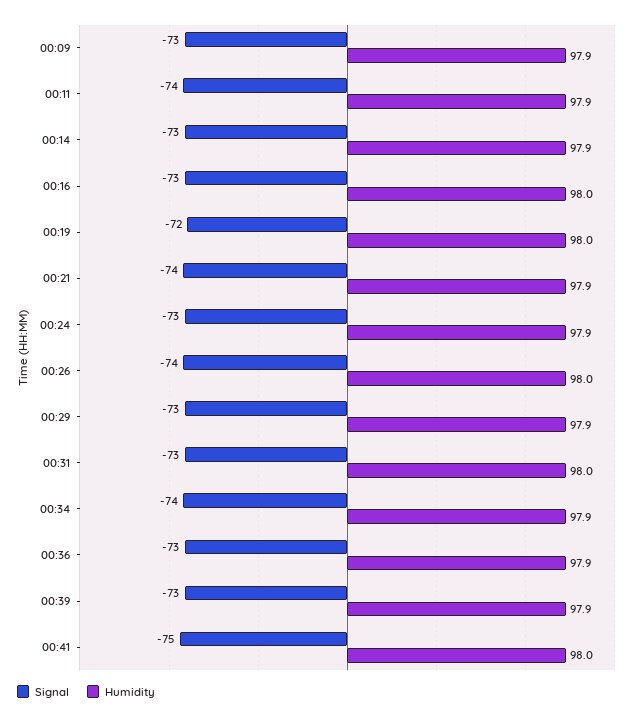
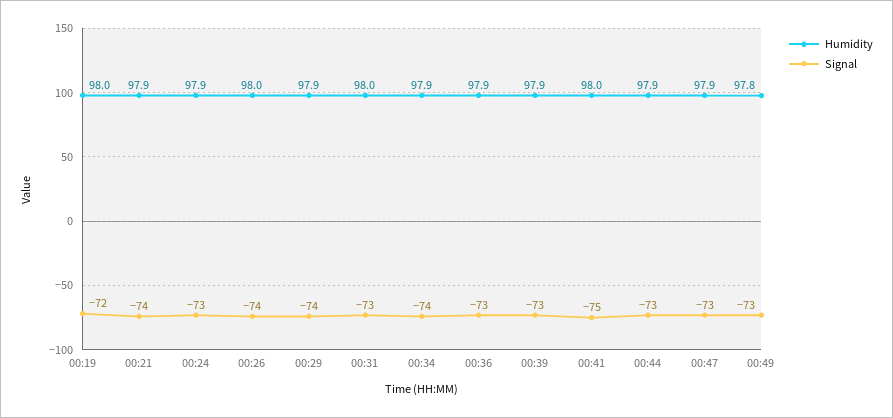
Signal, 00:09: -73 -> none
Humidity, 00:09: 97.9 -> none
Signal, 00:11: -74 -> none
Humidity, 00:11: 97.9 -> none
Signal, 00:14: -73 -> none
Humidity, 00:14: 97.9 -> none
Signal, 00:16: -73 -> none
Humidity, 00:16: 98 -> none
Signal, 00:29: -73 -> -74
Humidity, 00:44: none -> 97.9
Signal, 00:44: none -> -73
Humidity, 00:47: none -> 97.9
Signal, 00:47: none -> -73
Humidity, 00:49: none -> 97.8
Signal, 00:49: none -> -73

